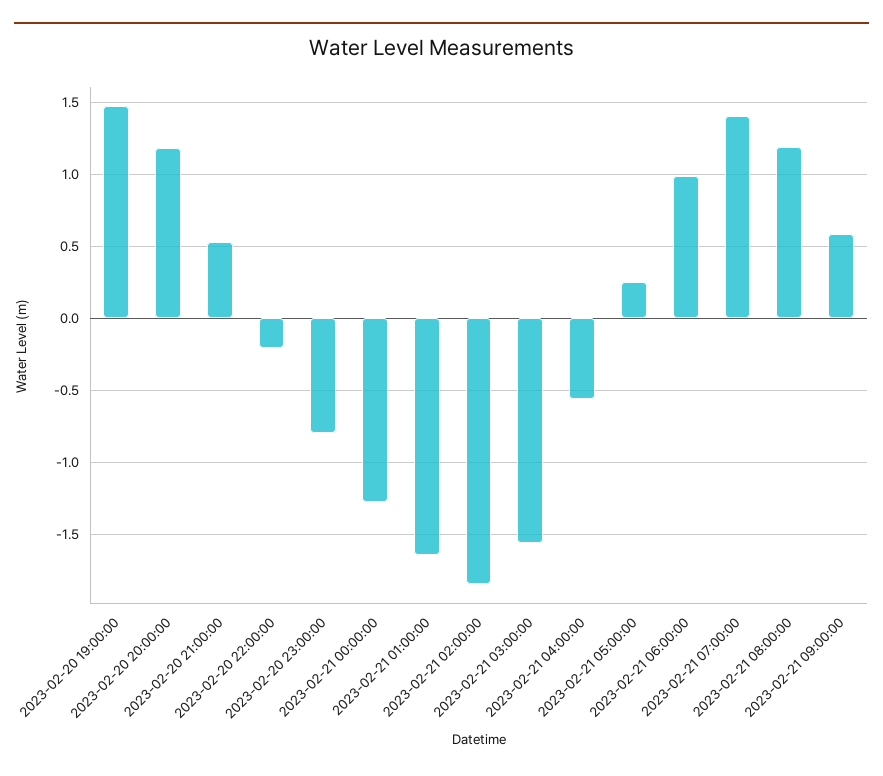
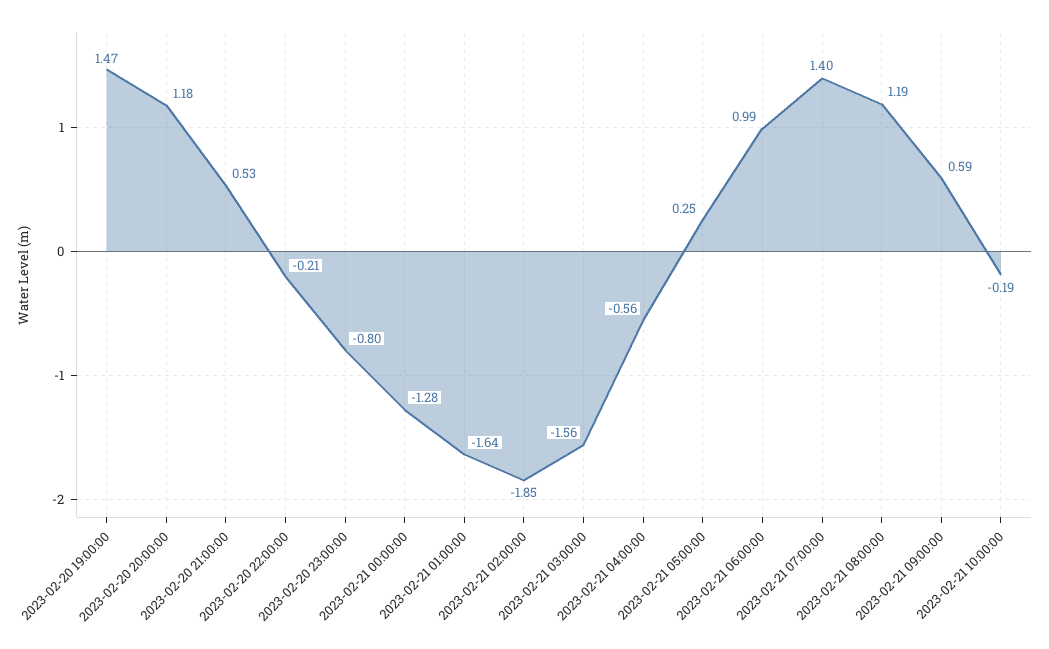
2023-02-21 10:00:00: none -> -0.19

